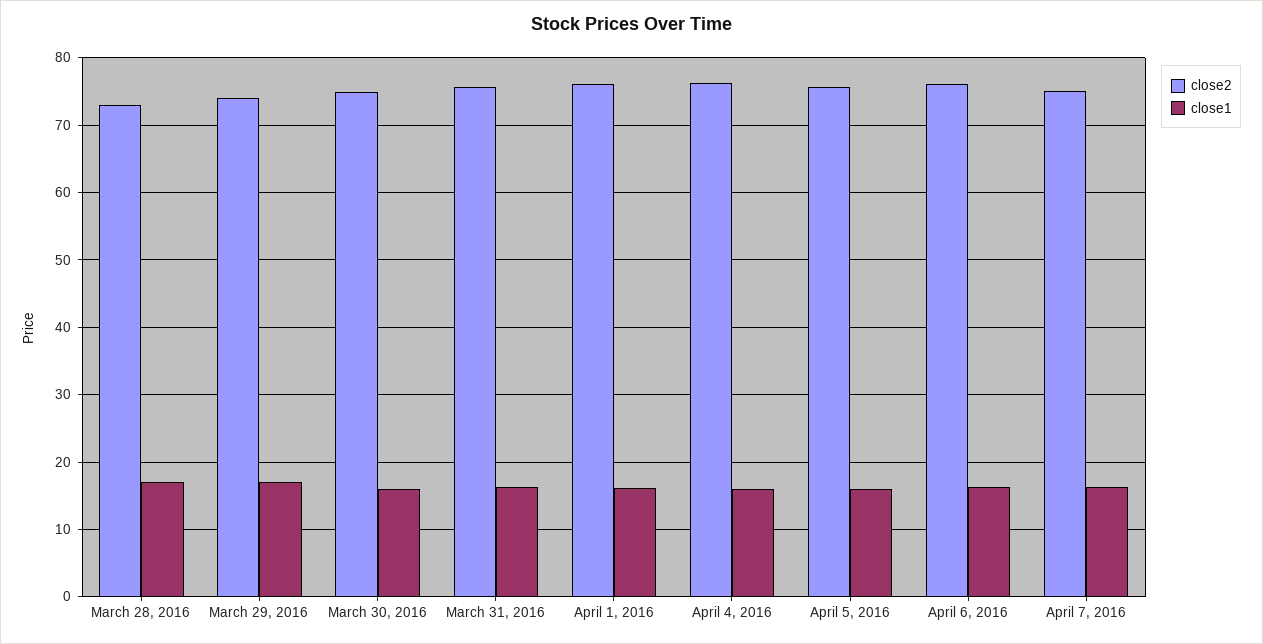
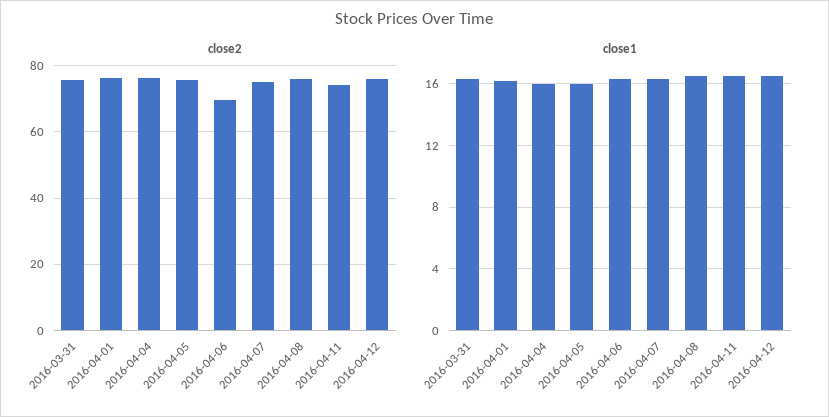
close2, March 28, 2016: 73 -> none
close1, March 28, 2016: 17 -> none
close2, March 29, 2016: 74 -> none
close1, March 29, 2016: 17 -> none
close2, March 30, 2016: 75 -> none
close1, March 30, 2016: 16 -> none
close2, April 6, 2016: 76 -> 70
close2, 2016-04-08: none -> 76
close2, 2016-04-11: none -> 74
close2, 2016-04-12: none -> 76
close1, 2016-04-08: none -> 16.5
close1, 2016-04-11: none -> 16.5
close1, 2016-04-12: none -> 16.5

